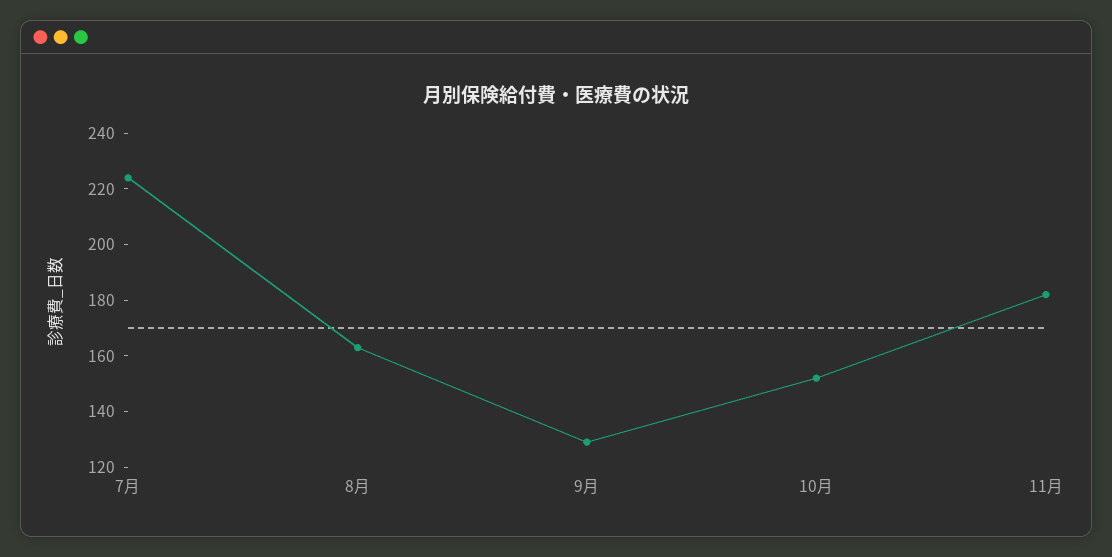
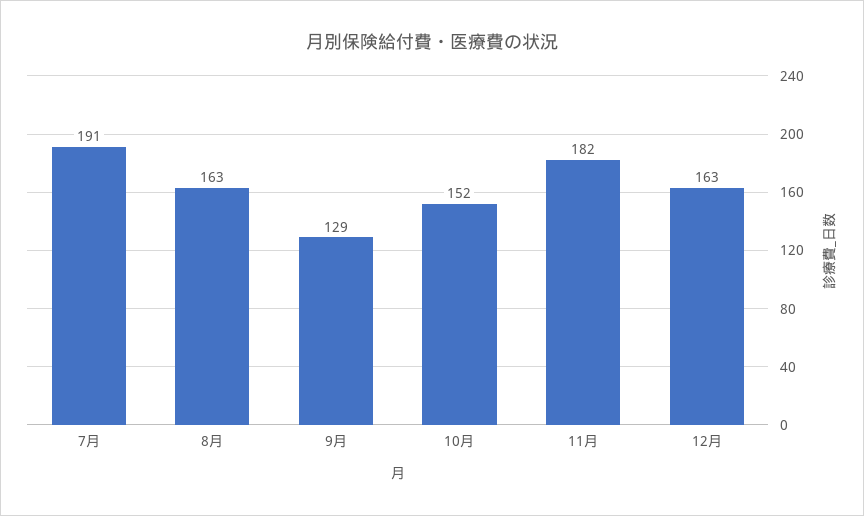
7月: 225 -> 191
12月: none -> 163

